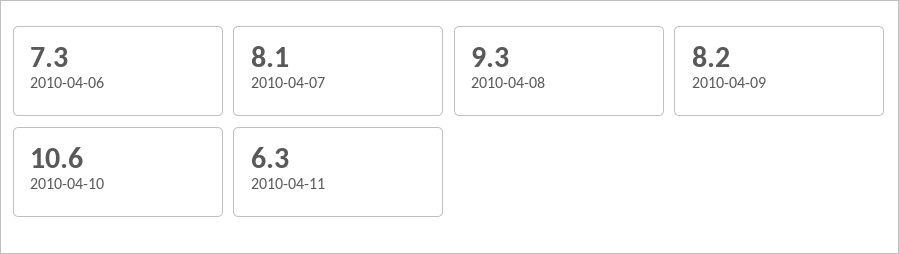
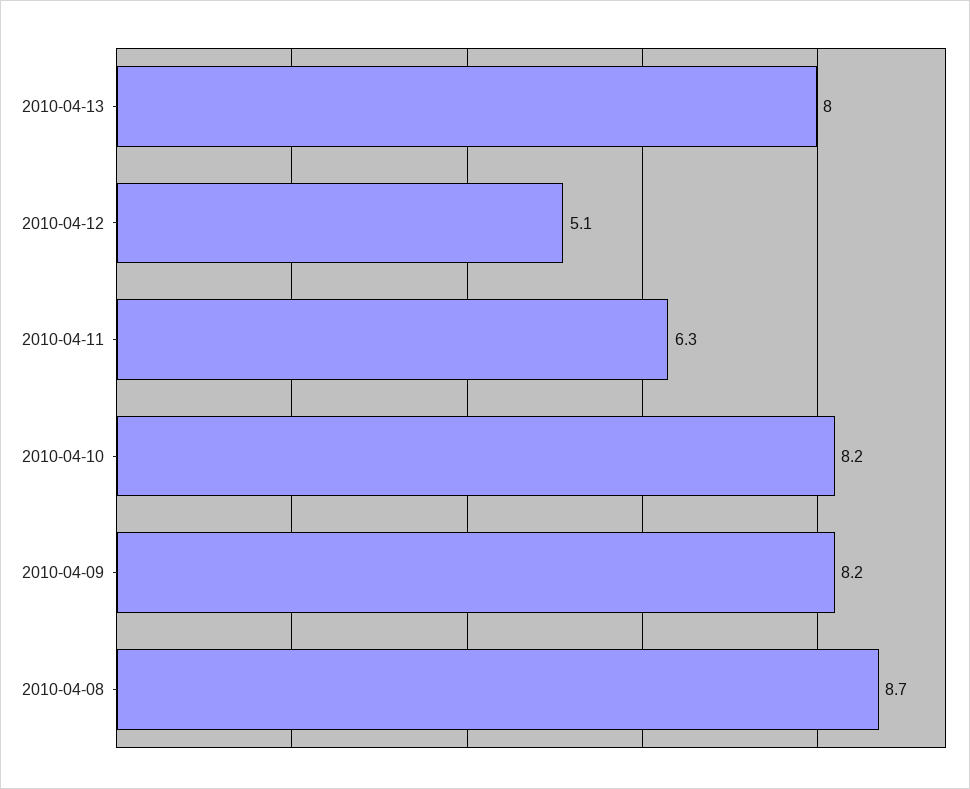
2010-04-06: 7.3 -> none
2010-04-07: 8.1 -> none
2010-04-08: 9.3 -> 8.7
2010-04-10: 10.6 -> 8.2
2010-04-13: none -> 8
2010-04-12: none -> 5.1

